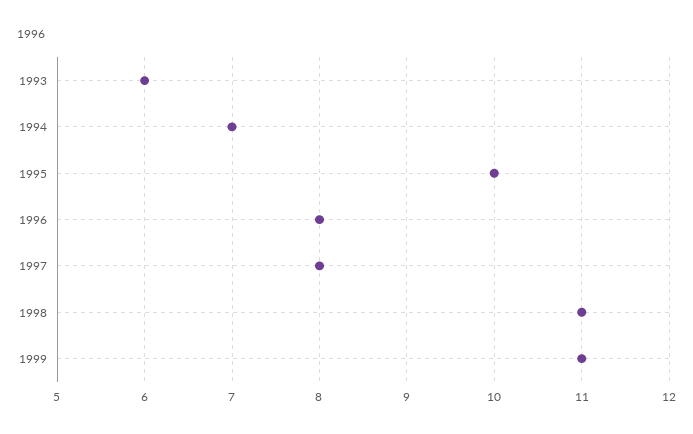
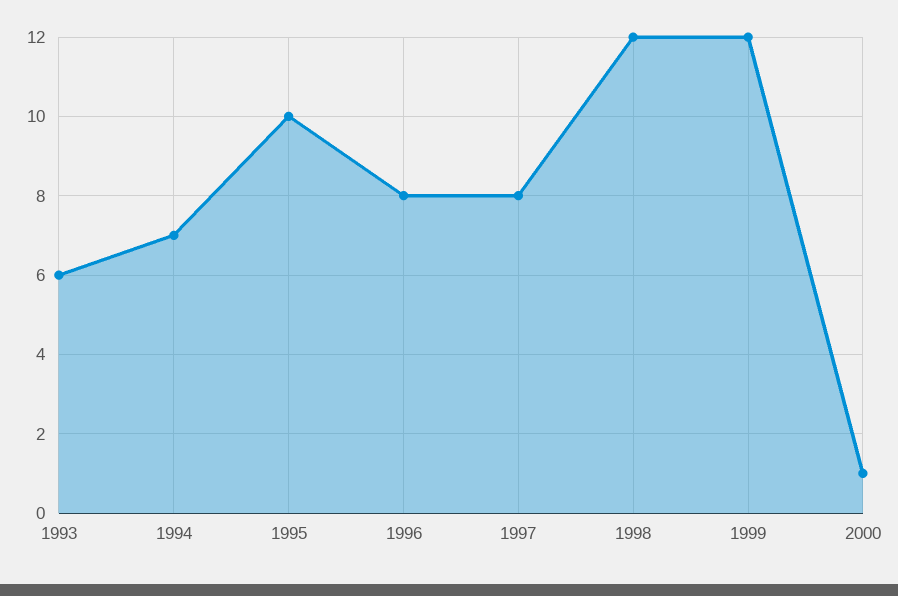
1998: 11 -> 12
1999: 11 -> 12
2000: none -> 1

